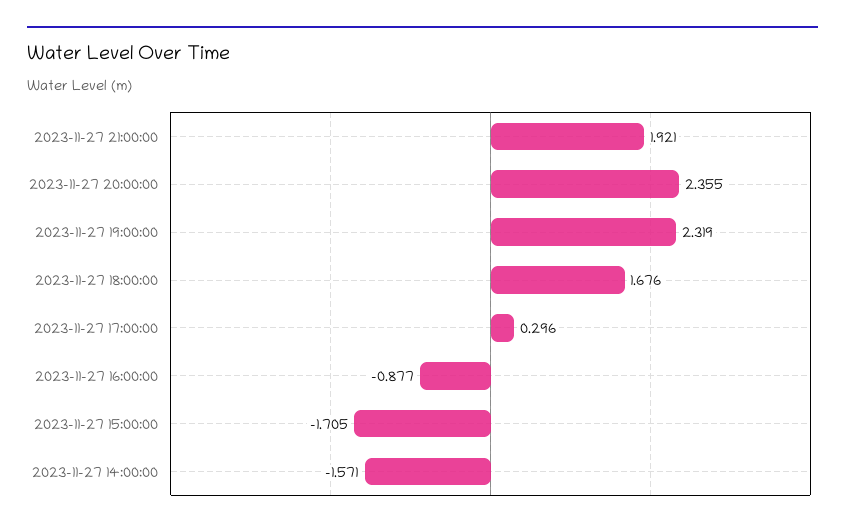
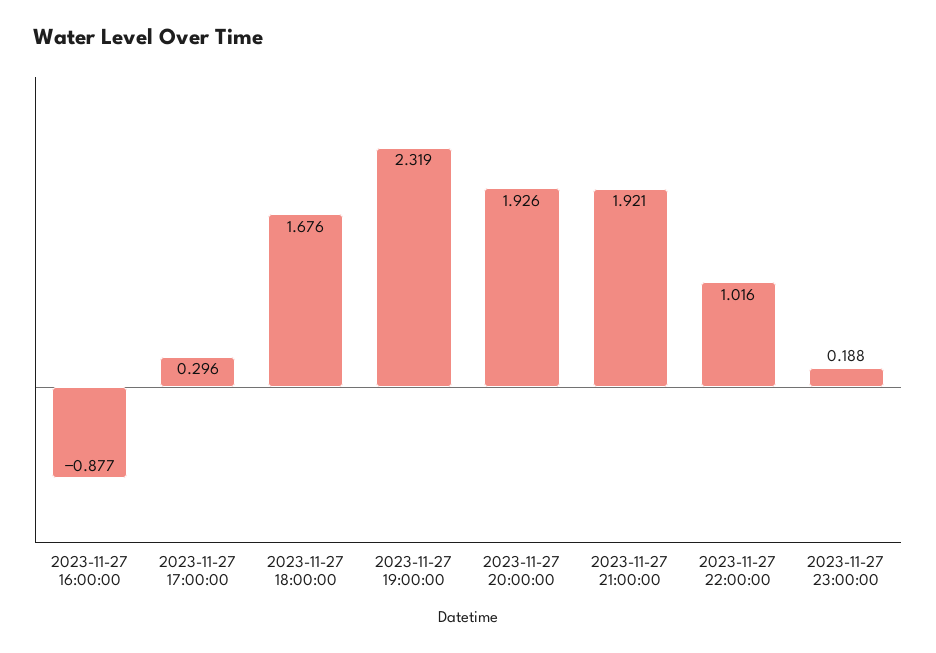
2023-11-27 20:00:00: 2.355 -> 1.926
2023-11-27 15:00:00: -1.705 -> none
2023-11-27 14:00:00: -1.571 -> none
2023-11-27 22:00:00: none -> 1.016
2023-11-27 23:00:00: none -> 0.188

